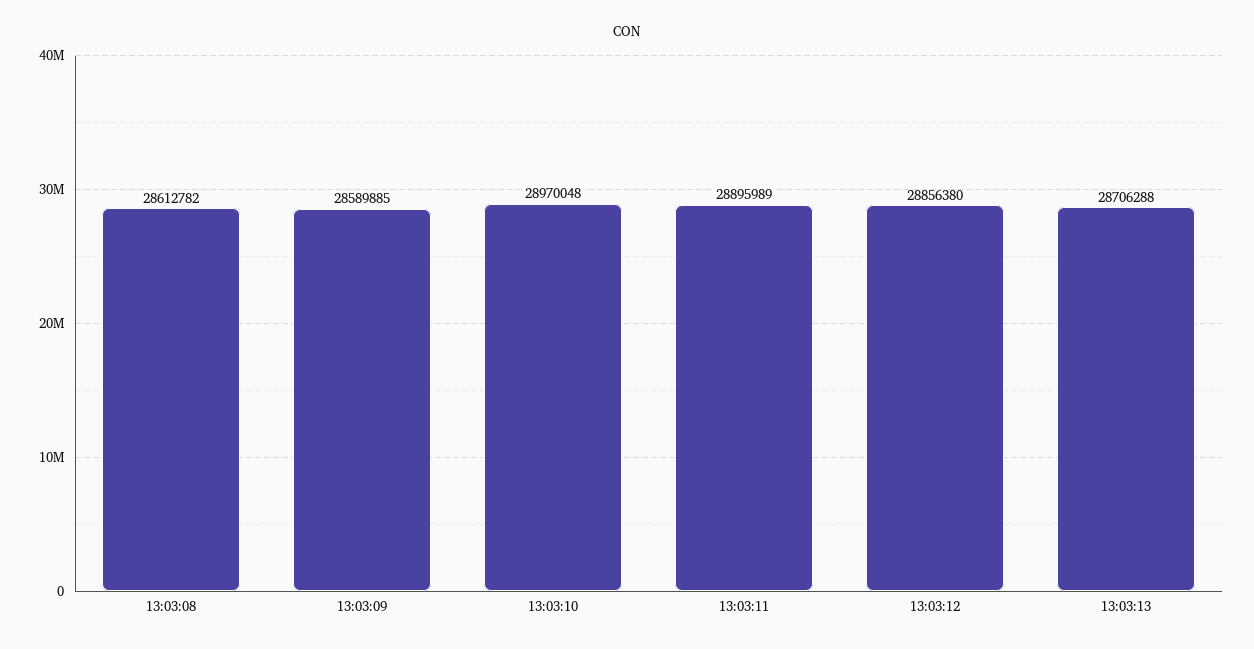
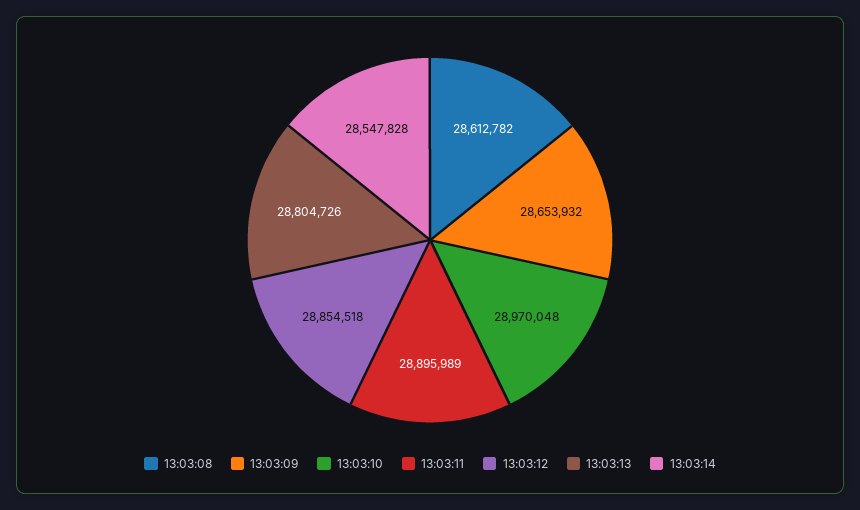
13:03:09: 28589885 -> 28653932
13:03:12: 28856380 -> 28854518
13:03:13: 28706288 -> 28804726
13:03:14: none -> 28547828

